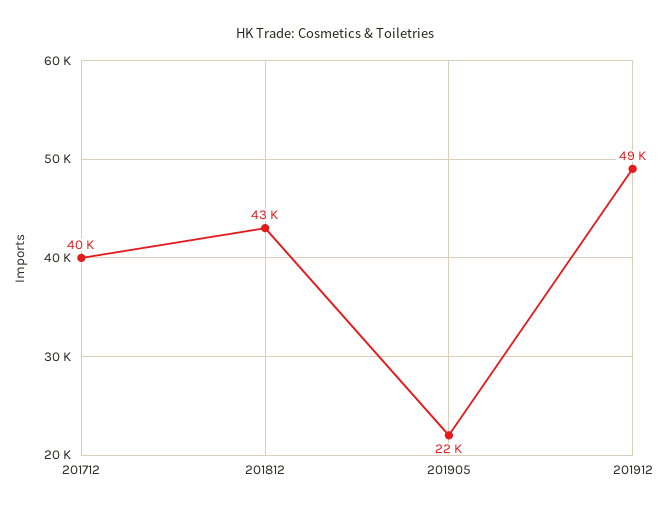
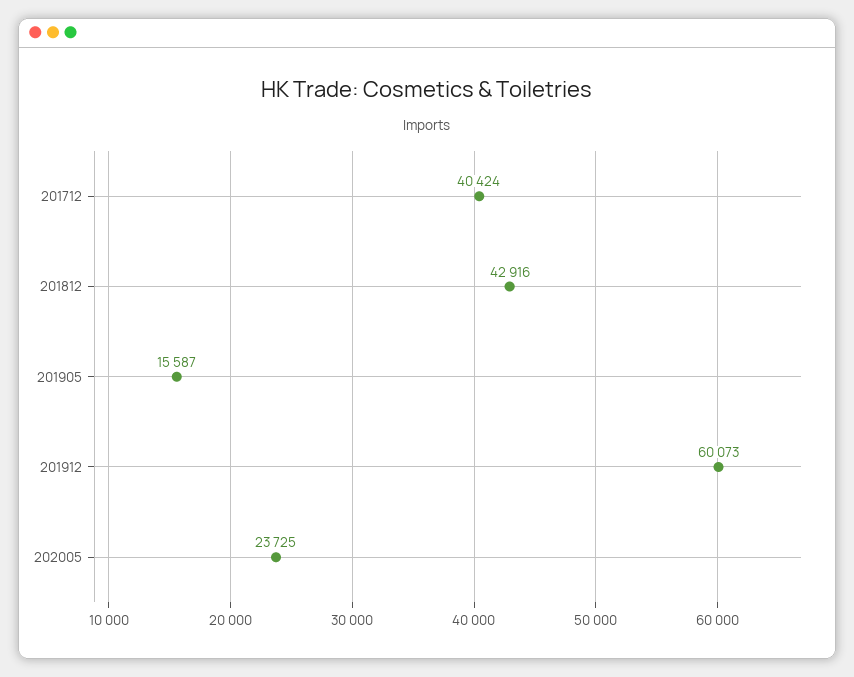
201905: 22000 -> 15587
201912: 49000 -> 60073
202005: none -> 23725

